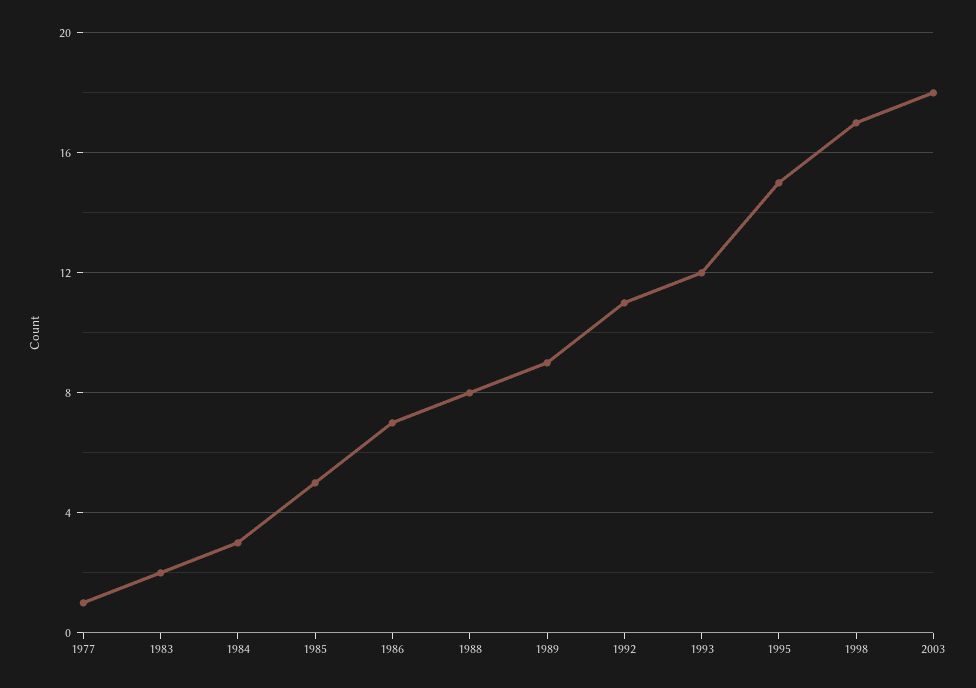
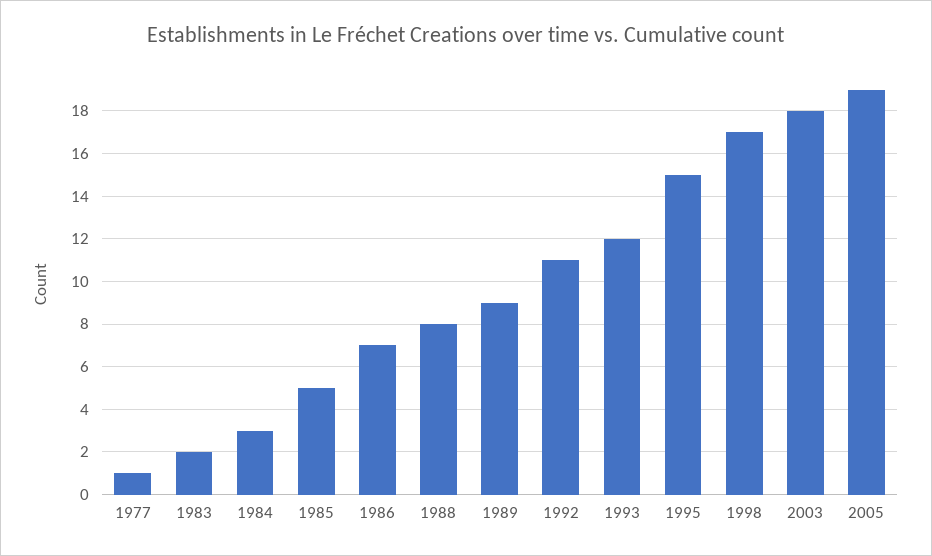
2005: none -> 19

